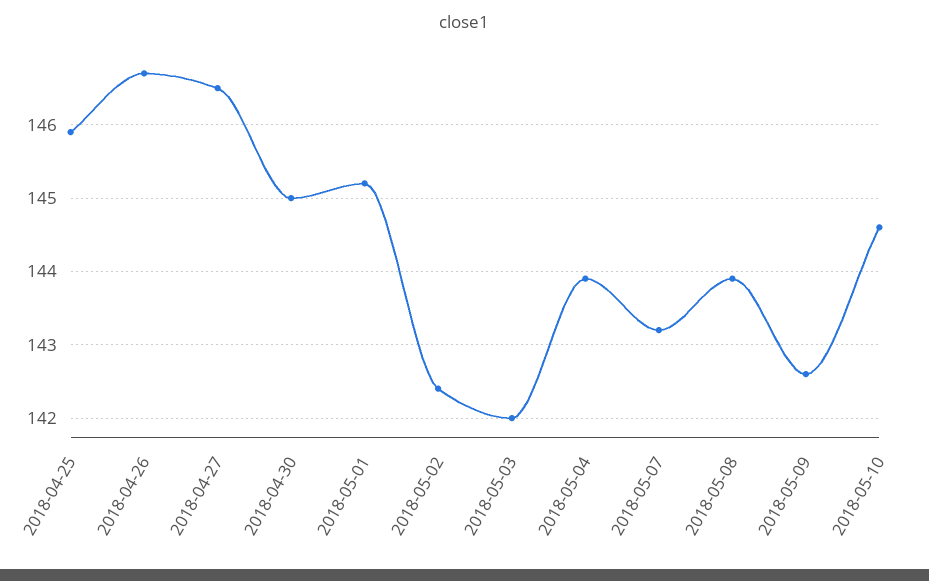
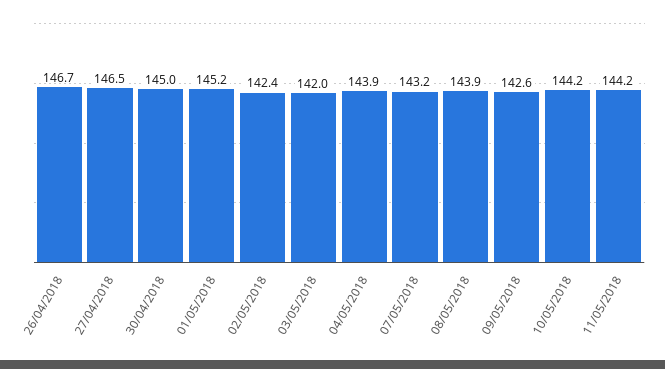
2018-04-25: 145.9 -> none
2018-05-10: 144.6 -> 144.2
11/05/2018: none -> 144.2

